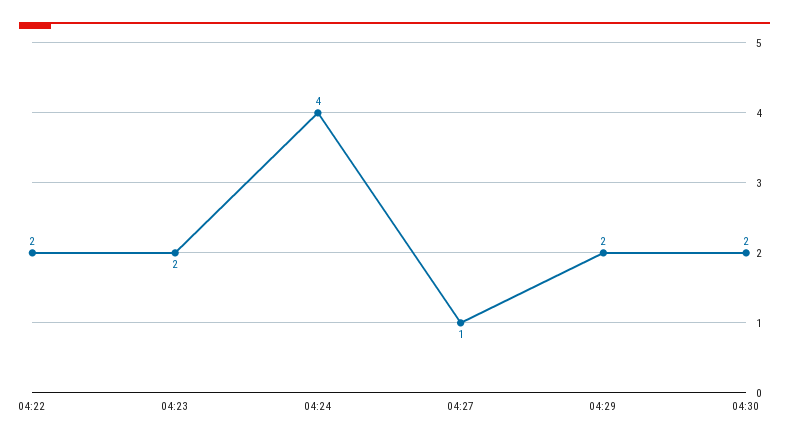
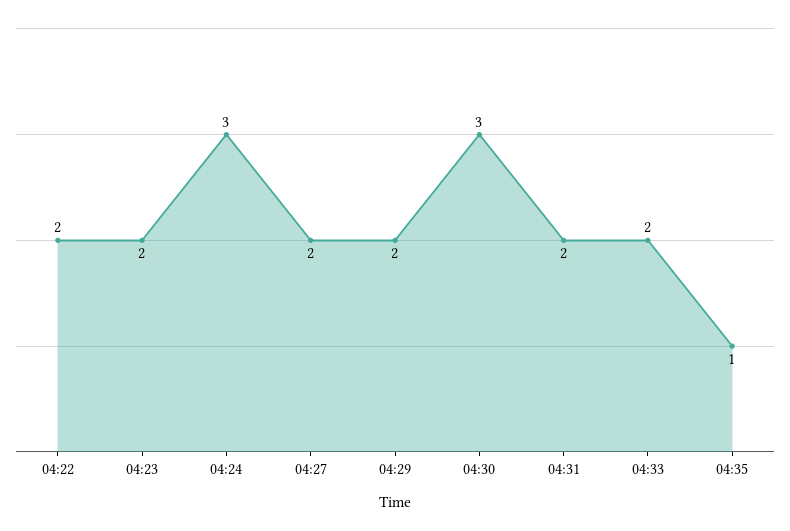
04:24: 4 -> 3
04:27: 1 -> 2
04:30: 2 -> 3
04:31: none -> 2
04:33: none -> 2
04:35: none -> 1

